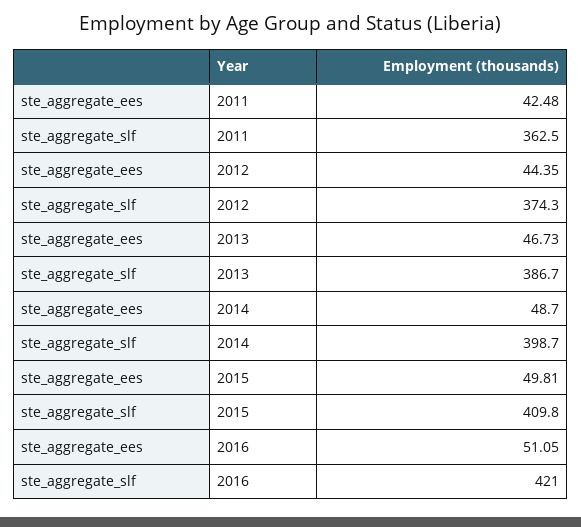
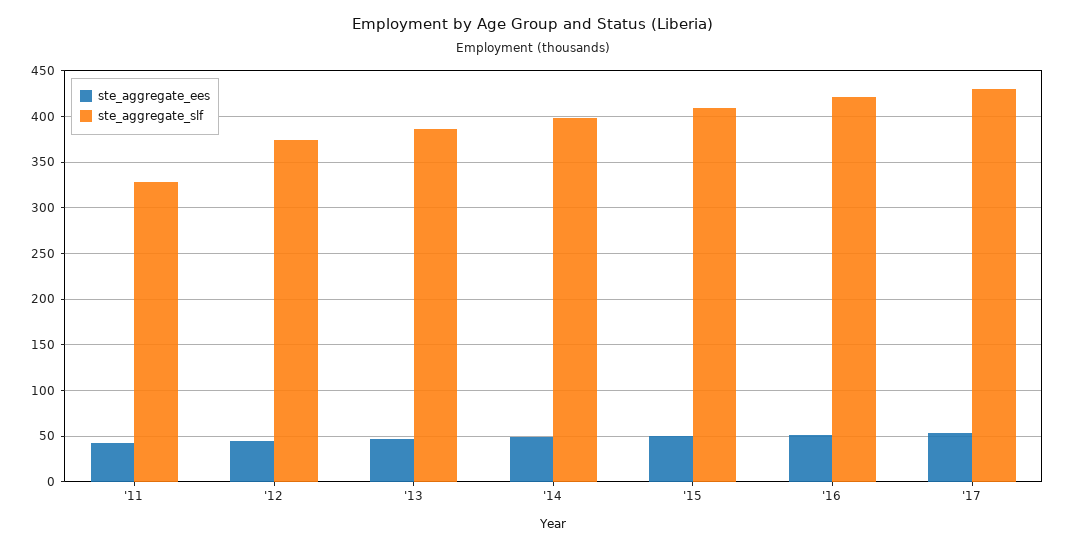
ste_aggregate_slf, 2011: 362.5 -> 330
ste_aggregate_ees, '17: none -> 50
ste_aggregate_slf, '17: none -> 430

